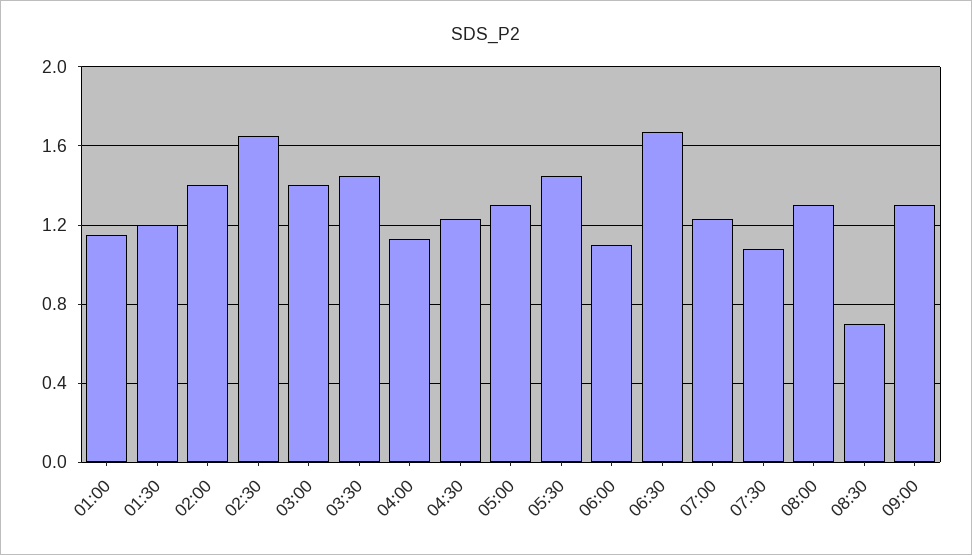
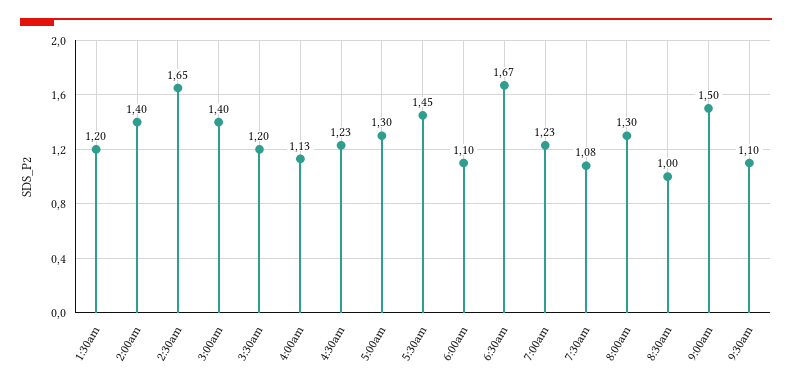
01:00: 1.15 -> none
03:30: 1.45 -> 1.2
08:30: 0.7 -> 1
09:00: 1.3 -> 1.5
9:30am: none -> 1.1

